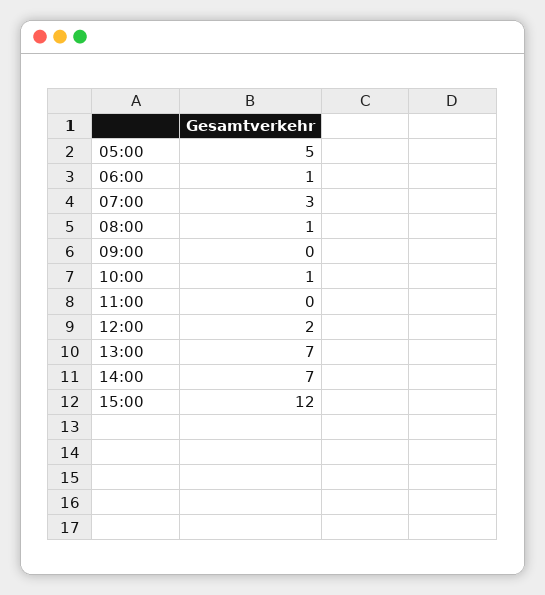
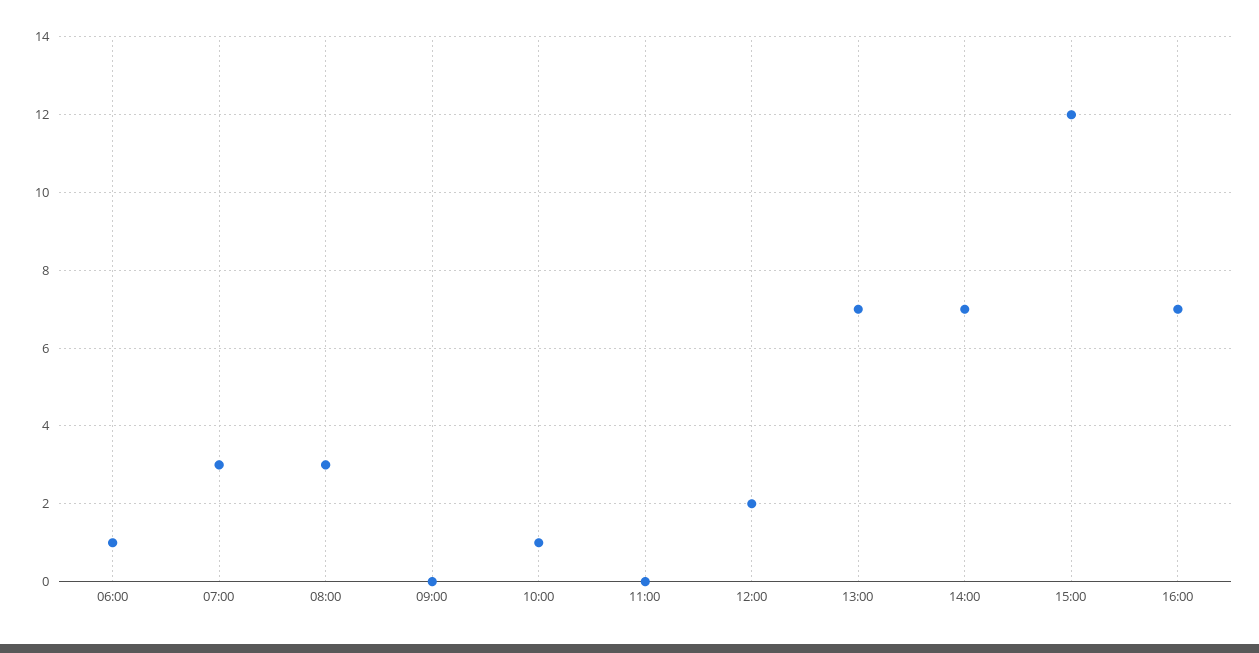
05:00: 5 -> none
08:00: 1 -> 3
16:00: none -> 7

